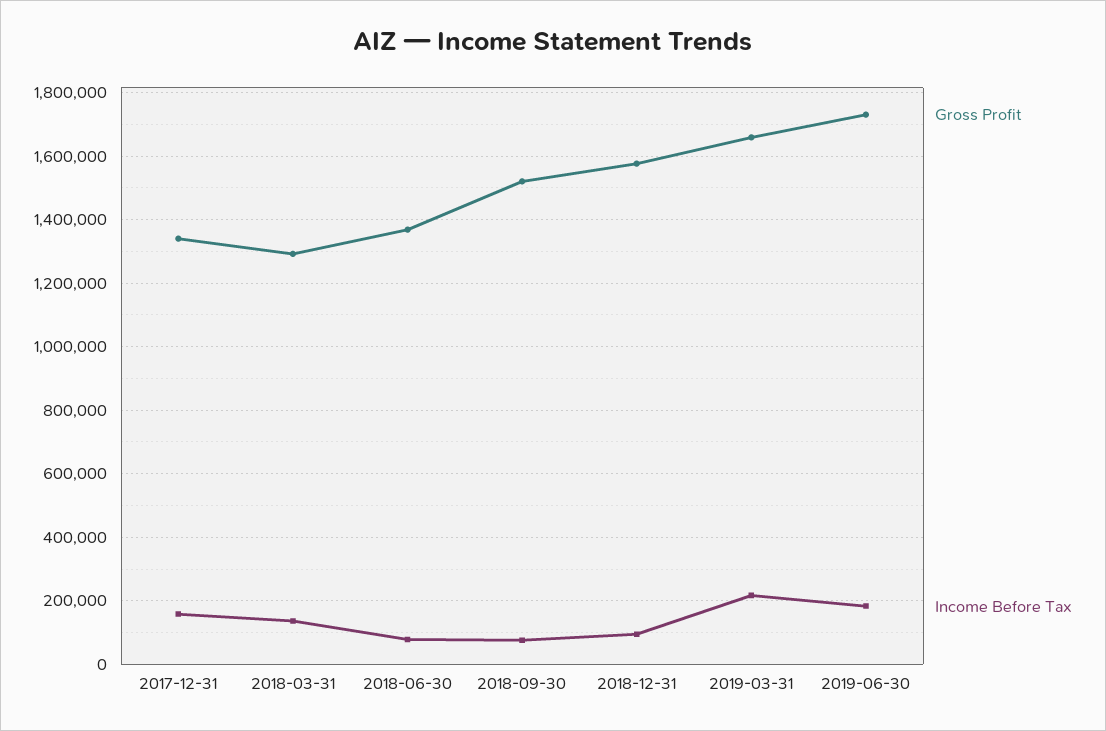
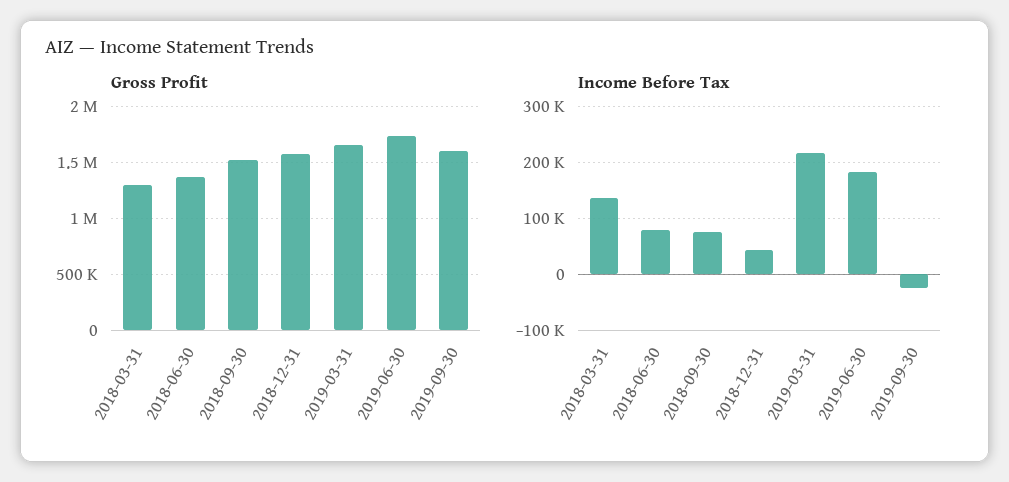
Gross Profit, 2017-12-31: 1340000 -> none
Income Before Tax, 2017-12-31: 160000 -> none
Income Before Tax, 2018-12-31: 100000 -> 40000
Gross Profit, 2019-09-30: none -> 1600000
Income Before Tax, 2019-09-30: none -> -20000

